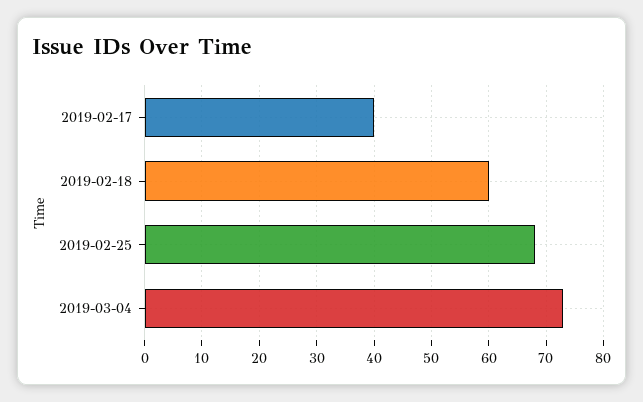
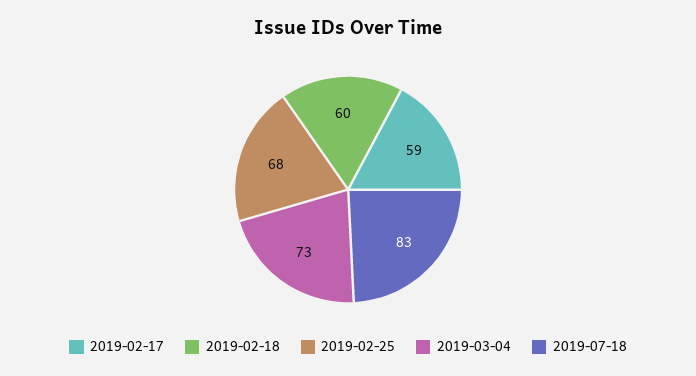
2019-02-17: 40 -> 59
2019-07-18: none -> 83

